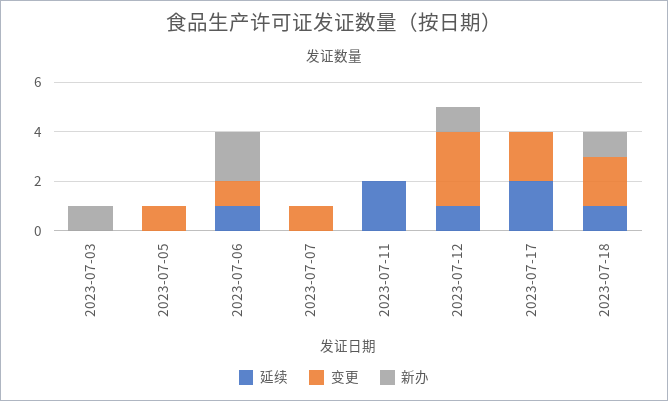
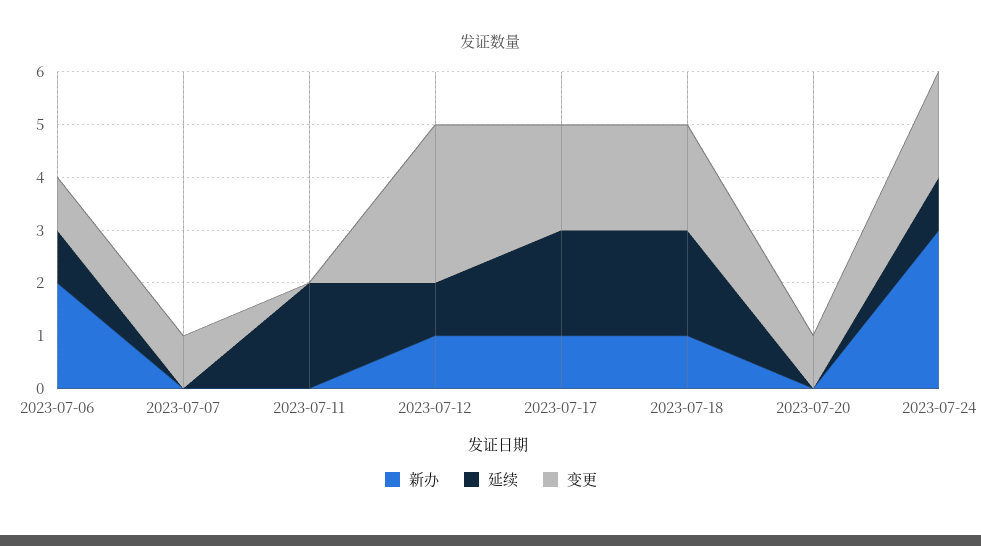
延续, 2023-07-03: 0 -> none
变更, 2023-07-03: 0 -> none
新办, 2023-07-03: 1 -> none
延续, 2023-07-05: 0 -> none
变更, 2023-07-05: 1 -> none
新办, 2023-07-05: 0 -> none
新办, 2023-07-17: 0 -> 1
延续, 2023-07-18: 1 -> 2
新办, 2023-07-20: none -> 0
延续, 2023-07-20: none -> 0
变更, 2023-07-20: none -> 1
新办, 2023-07-24: none -> 3
延续, 2023-07-24: none -> 1
变更, 2023-07-24: none -> 2

